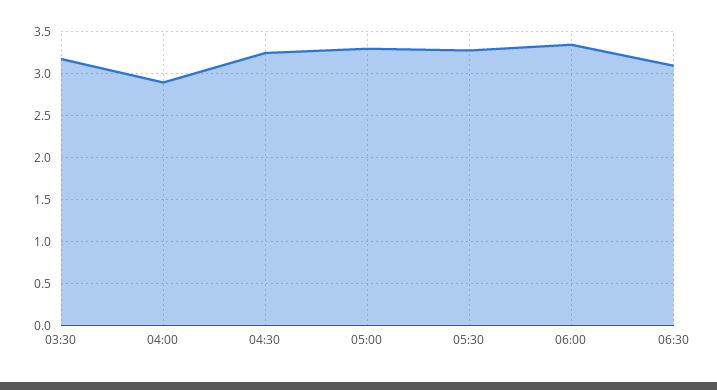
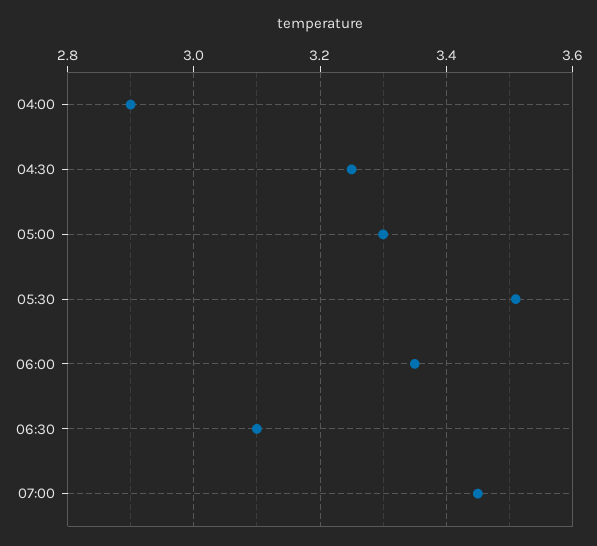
03:30: 3.2 -> none
05:30: 3.3 -> 3.5
07:00: none -> 3.45

